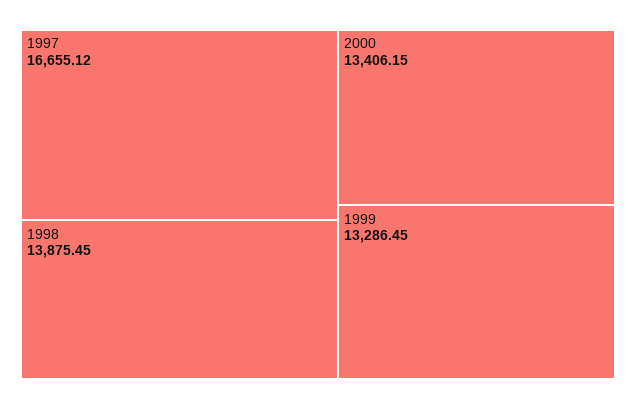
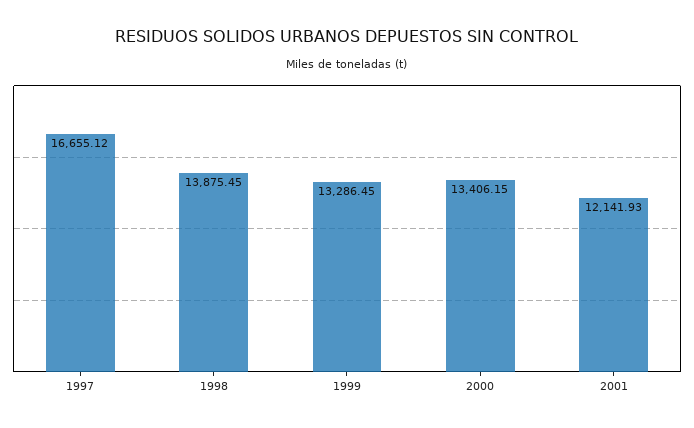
2001: none -> 12141.93

